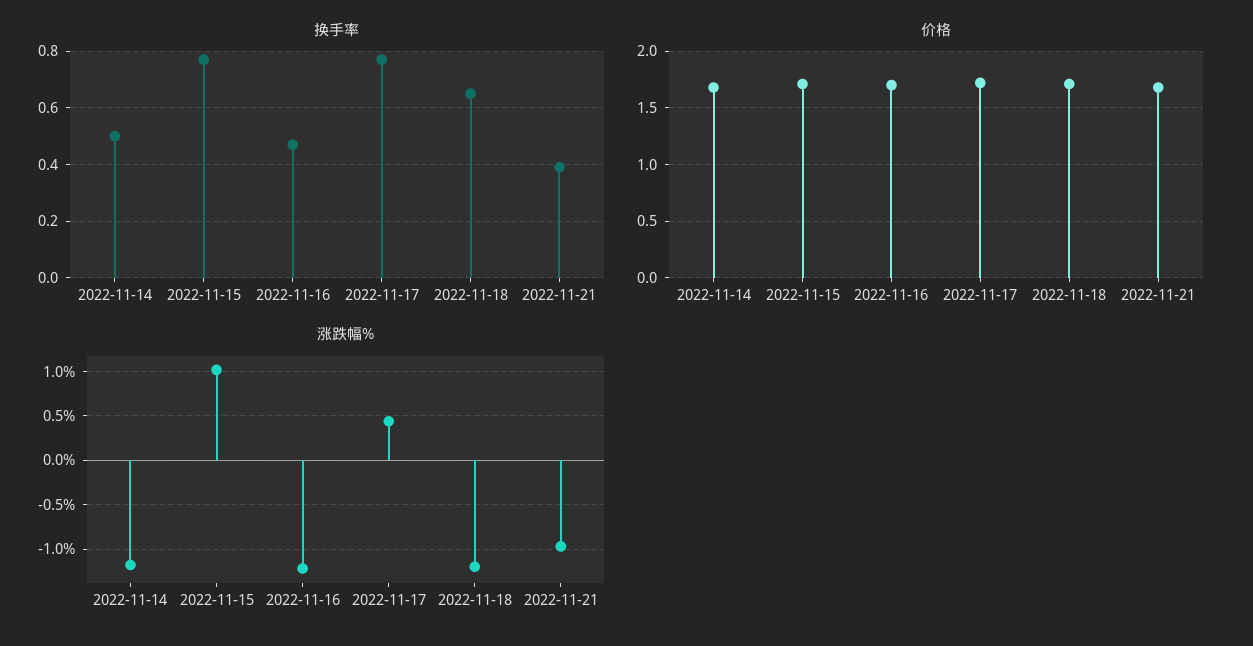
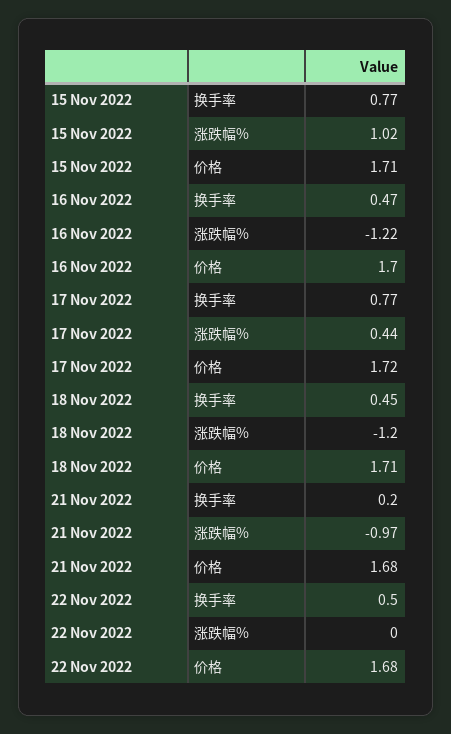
换手率, 2022-11-14: 0.5 -> none
换手率, 2022-11-18: 0.65 -> 0.45
换手率, 2022-11-21: 0.4 -> 0.2
价格, 2022-11-14: 1.7 -> none
涨跌幅%, 2022-11-14: -1.2 -> none
换手率, 22 Nov 2022: none -> 0.5
涨跌幅%, 22 Nov 2022: none -> 0
价格, 22 Nov 2022: none -> 1.68

